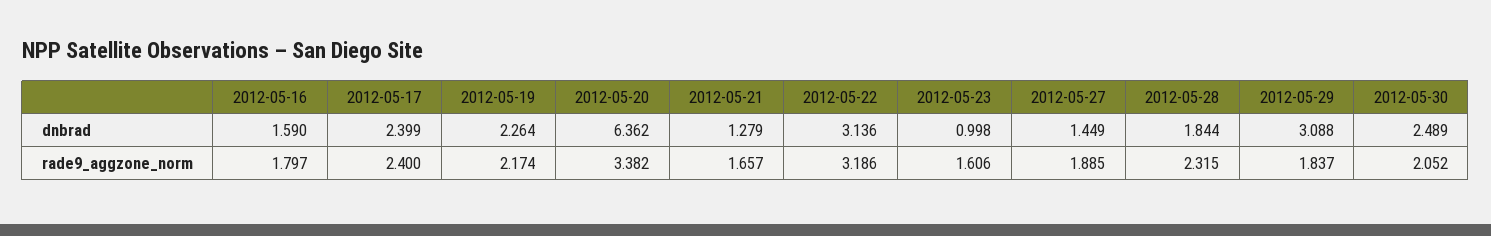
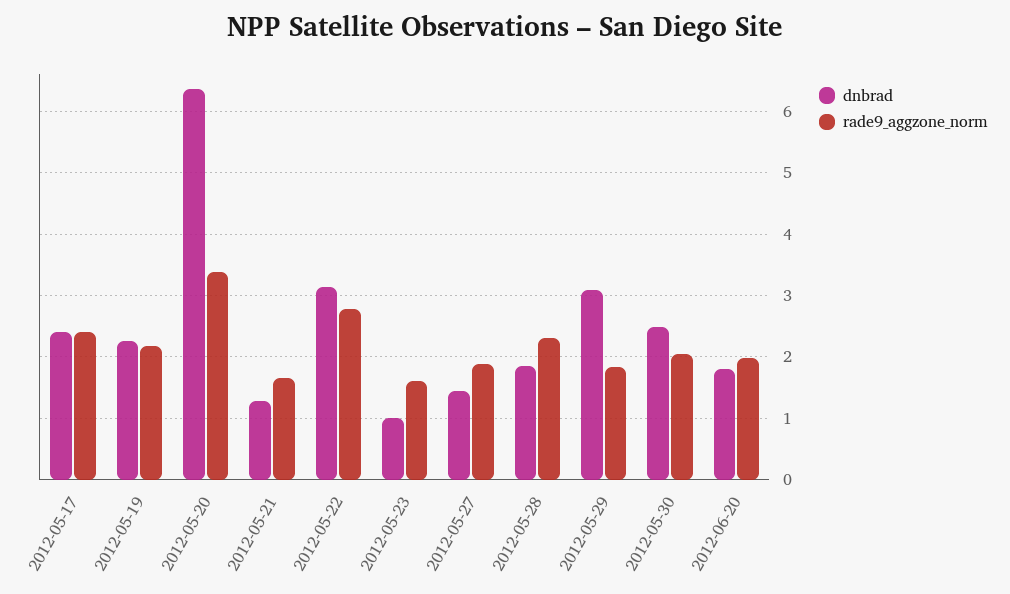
dnbrad, 2012-05-16: 1.59 -> none
rade9_aggzone_norm, 2012-05-16: 1.797 -> none
rade9_aggzone_norm, 2012-05-22: 3.186 -> 2.8
dnbrad, 2012-06-20: none -> 1.8
rade9_aggzone_norm, 2012-06-20: none -> 2

